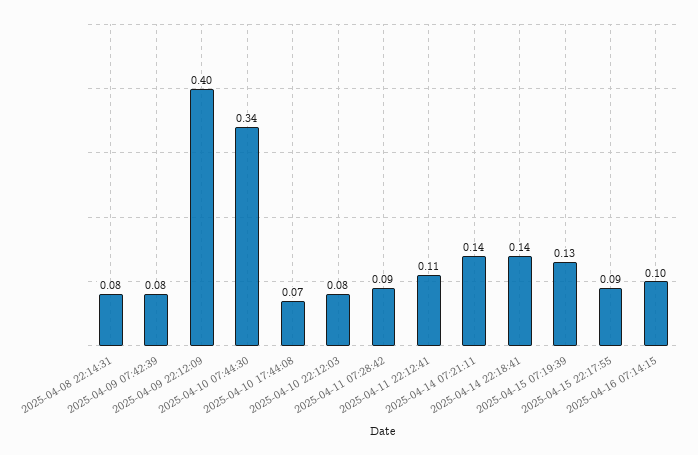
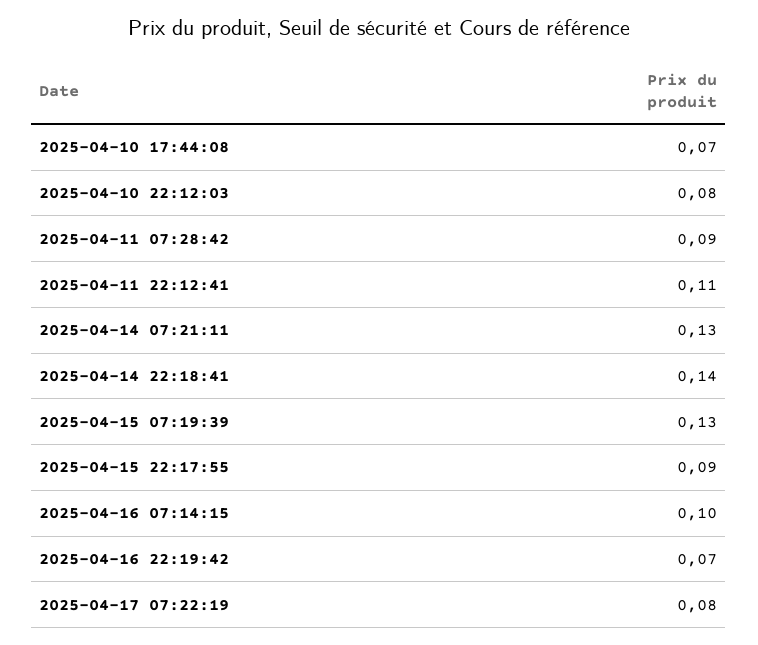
2025-04-08 22:14:31: 0.08 -> none
2025-04-09 07:42:39: 0.08 -> none
2025-04-09 22:12:09: 0.4 -> none
2025-04-10 07:44:30: 0.34 -> none
2025-04-14 07:21:11: 0.14 -> 0.13
2025-04-16 22:19:42: none -> 0.07
2025-04-17 07:22:19: none -> 0.08

